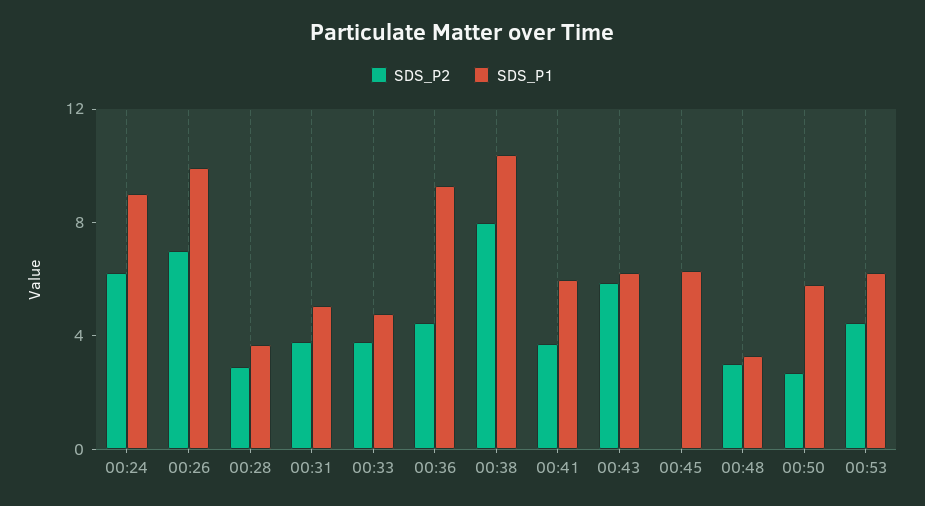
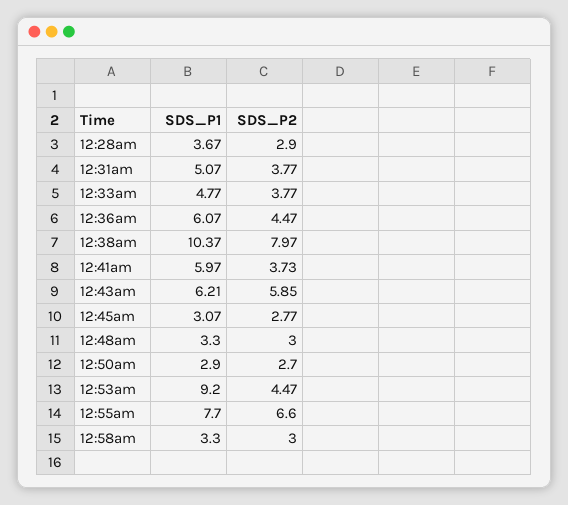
SDS_P2, 00:24: 6 -> none
SDS_P1, 00:24: 9 -> none
SDS_P2, 00:26: 7 -> none
SDS_P1, 00:26: 10 -> none
SDS_P1, 00:36: 9 -> 6.07
SDS_P2, 00:45: 0 -> 2.77
SDS_P1, 00:45: 6 -> 3.07
SDS_P1, 00:50: 6 -> 2.9
SDS_P1, 00:53: 6 -> 9.2
SDS_P1, 12:55am: none -> 7.7
SDS_P2, 12:55am: none -> 6.6
SDS_P1, 12:58am: none -> 3.3
SDS_P2, 12:58am: none -> 3

